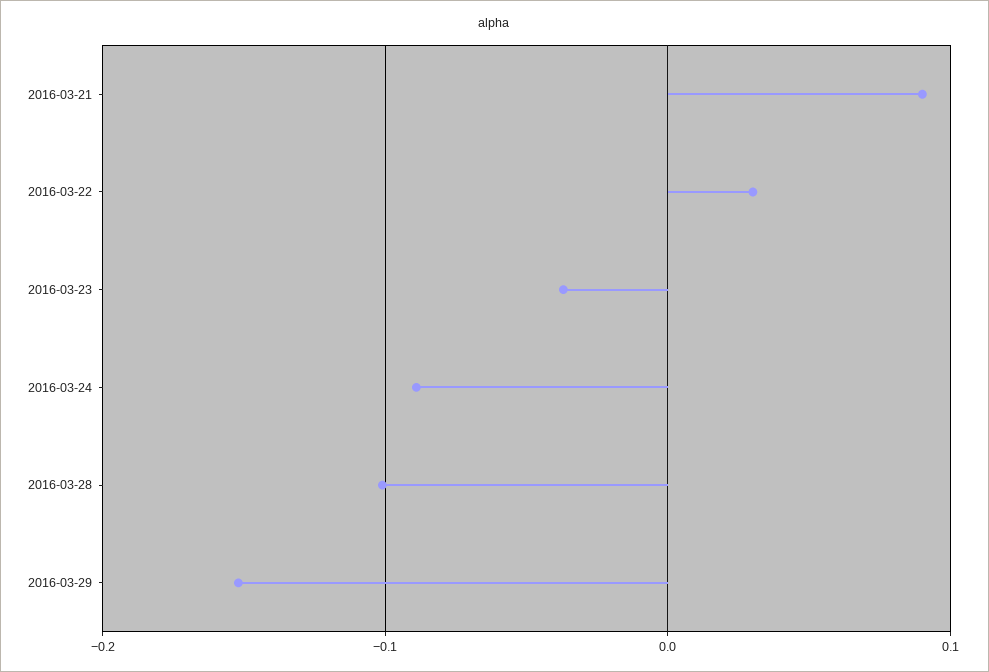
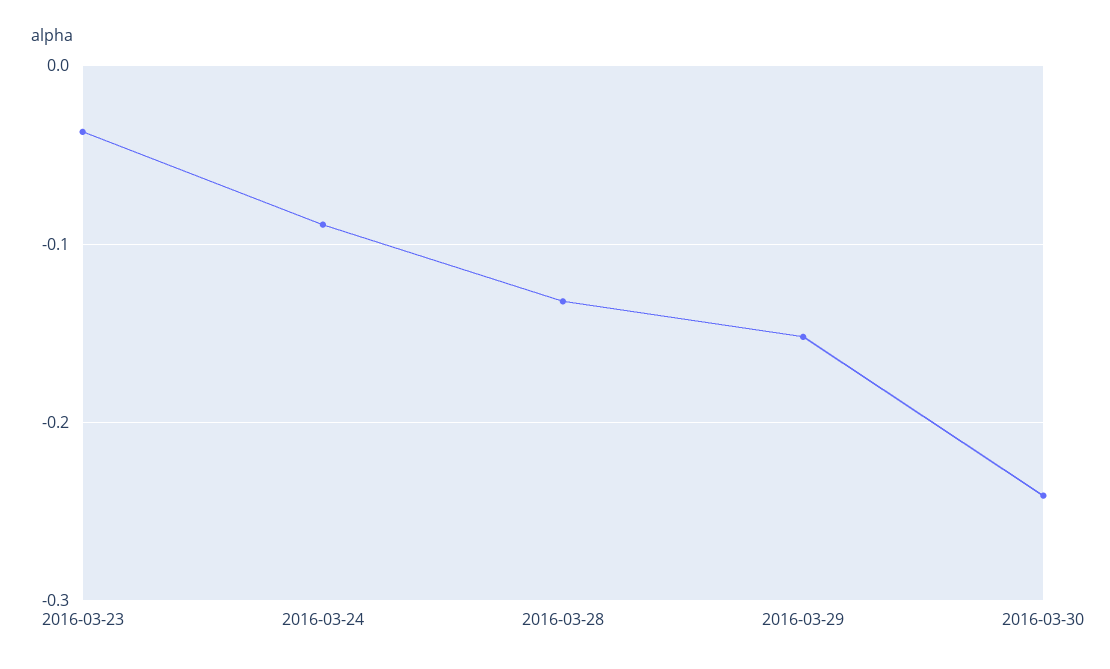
2016-03-21: 0.09 -> none
2016-03-22: 0.03 -> none
2016-03-28: -0.1 -> -0.13
2016-03-30: none -> -0.24

